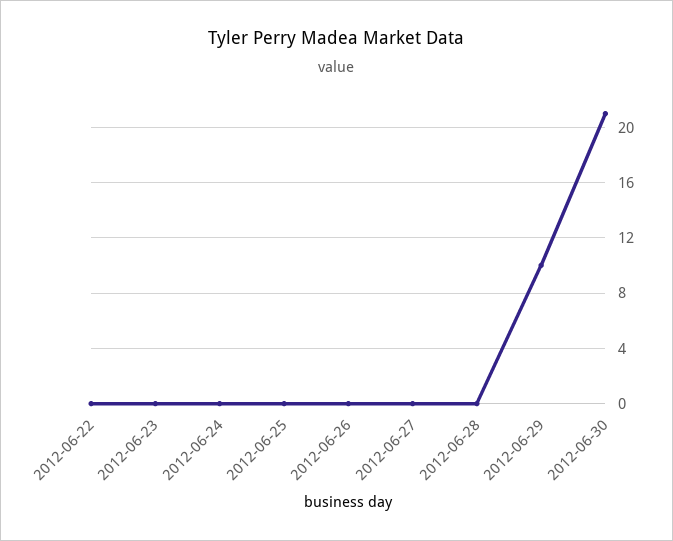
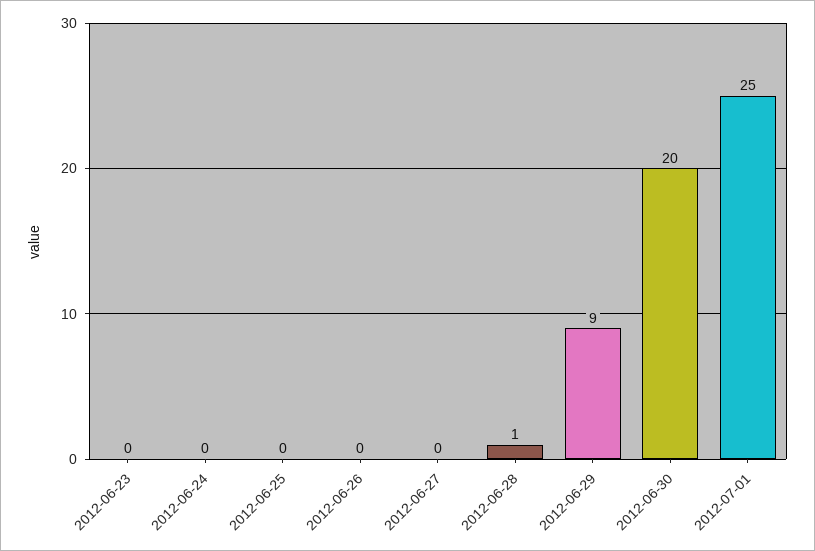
2012-06-22: 0 -> none
2012-06-28: 0 -> 1
2012-06-29: 10 -> 9
2012-06-30: 21 -> 20
2012-07-01: none -> 25

